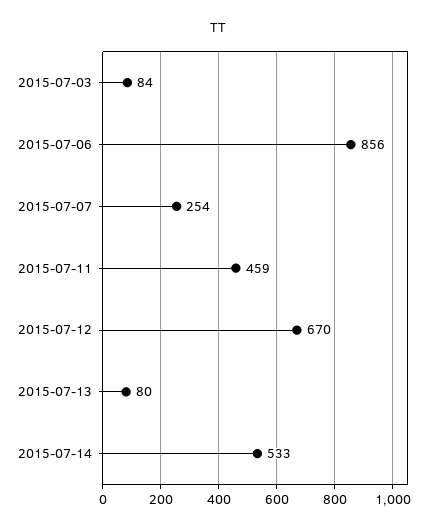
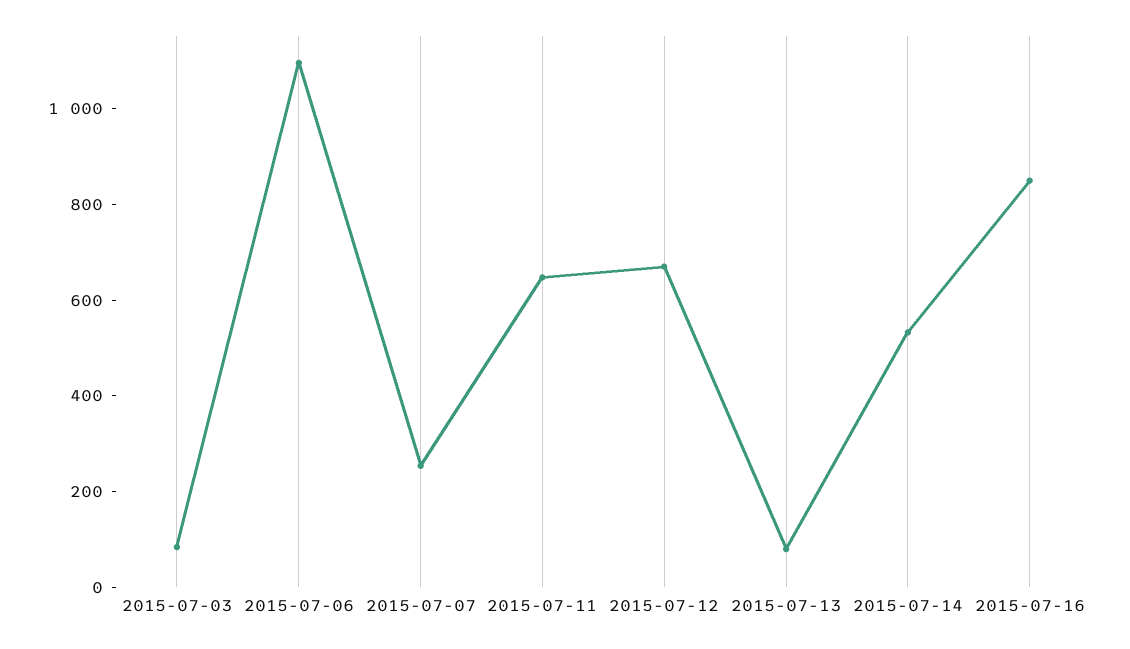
2015-07-06: 856 -> 1100
2015-07-11: 459 -> 650
2015-07-16: none -> 850

